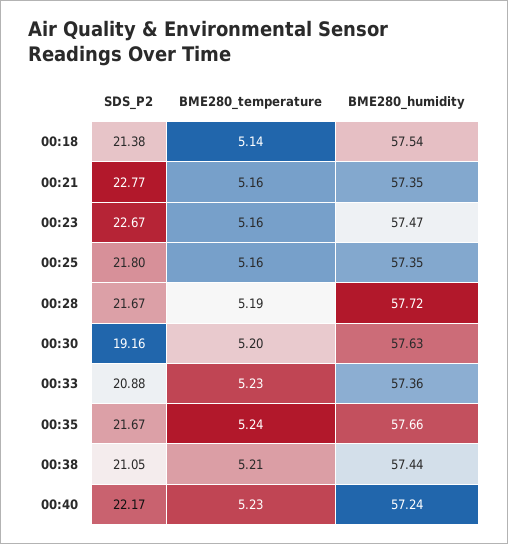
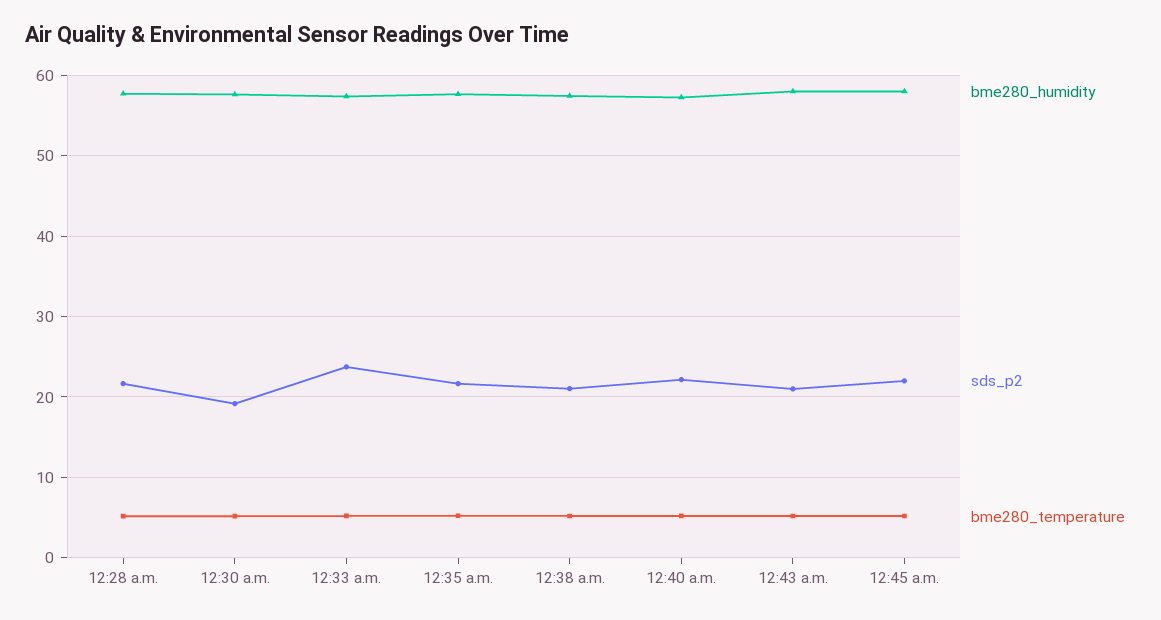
SDS_P2, 00:18: 21.38 -> none
BME280_temperature, 00:18: 5.14 -> none
BME280_humidity, 00:18: 57.54 -> none
SDS_P2, 00:21: 22.77 -> none
BME280_temperature, 00:21: 5.16 -> none
BME280_humidity, 00:21: 57.35 -> none
SDS_P2, 00:23: 22.67 -> none
BME280_temperature, 00:23: 5.16 -> none
BME280_humidity, 00:23: 57.47 -> none
SDS_P2, 00:25: 21.8 -> none
BME280_temperature, 00:25: 5.16 -> none
BME280_humidity, 00:25: 57.35 -> none
SDS_P2, 00:33: 20.88 -> 24
BME280_humidity, 12:43 a.m.: none -> 58
SDS_P2, 12:43 a.m.: none -> 21
BME280_temperature, 12:43 a.m.: none -> 5
BME280_humidity, 12:45 a.m.: none -> 58
SDS_P2, 12:45 a.m.: none -> 22
BME280_temperature, 12:45 a.m.: none -> 5

